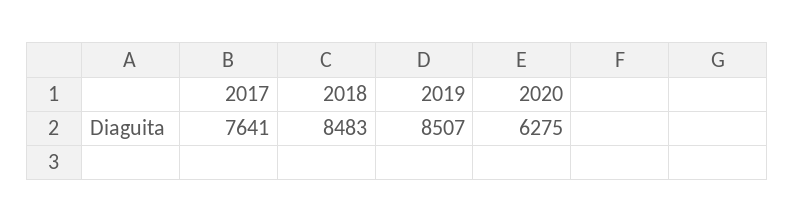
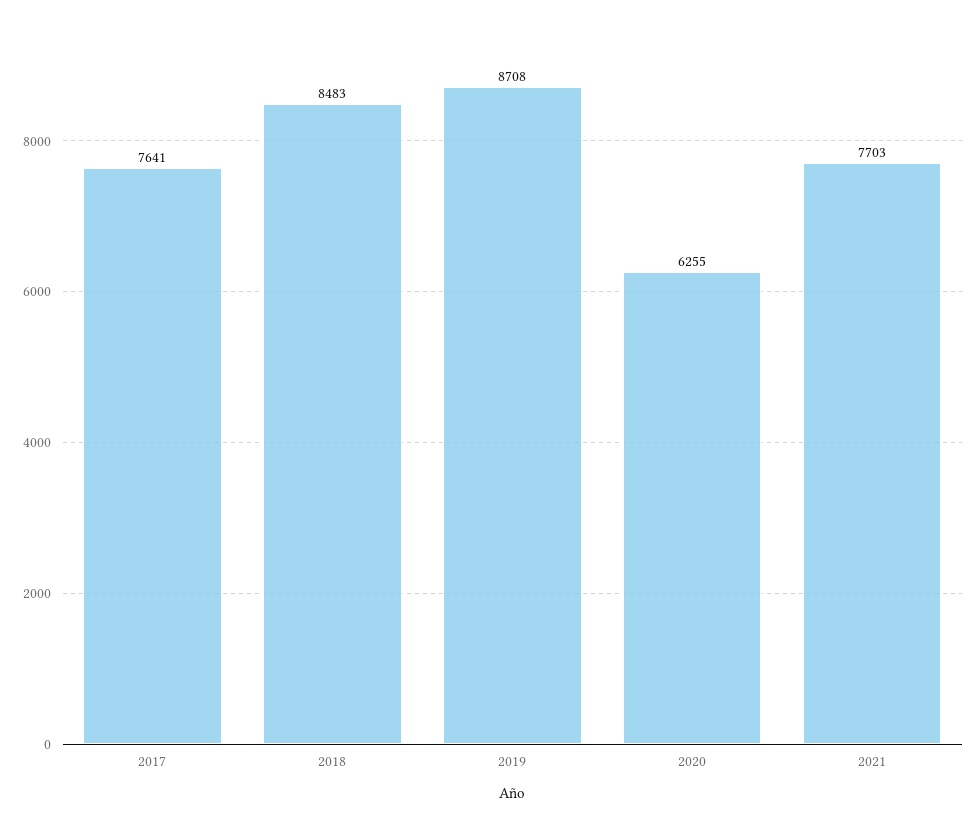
2019: 8507 -> 8708
2020: 6275 -> 6255
2021: none -> 7703

